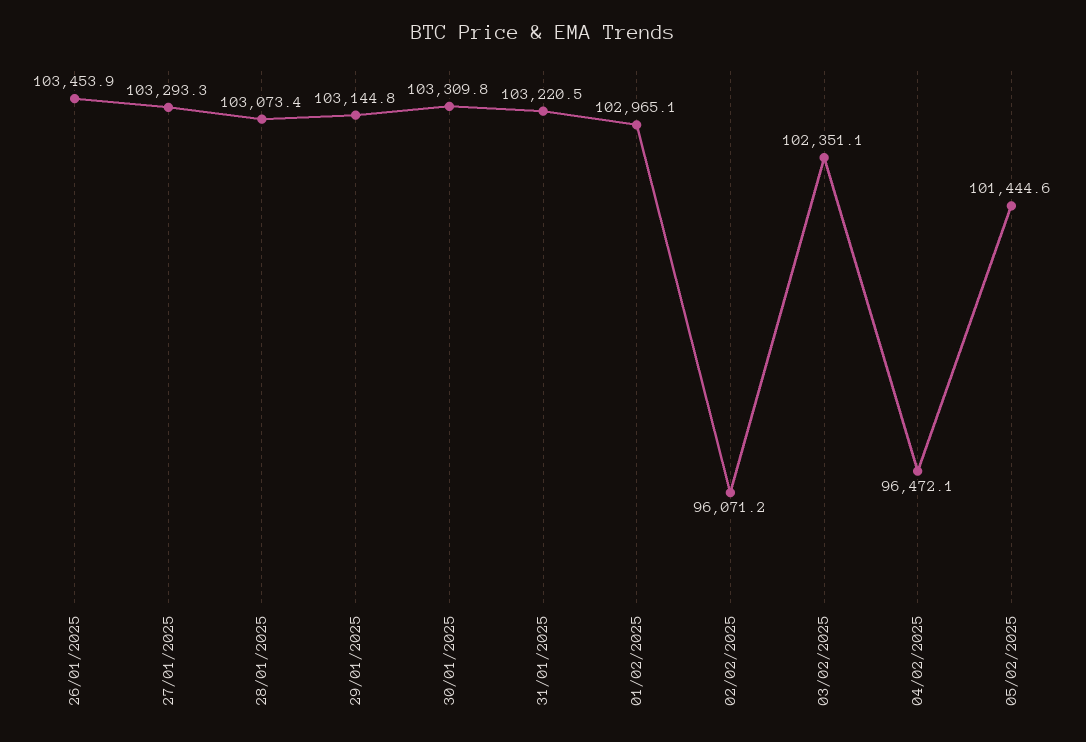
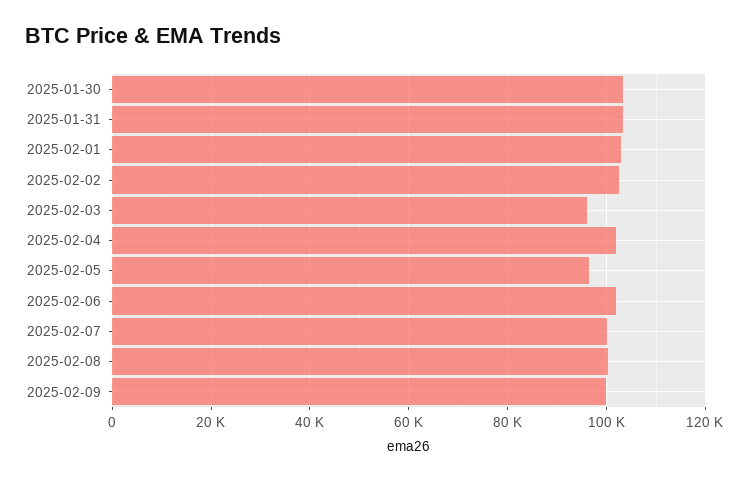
26/01/2025: 103453.9 -> none
27/01/2025: 103293.3 -> none
28/01/2025: 103073.4 -> none
29/01/2025: 103144.8 -> none
02/02/2025: 96071.2 -> 102000
03/02/2025: 102351.1 -> 96000
04/02/2025: 96472.1 -> 102000
05/02/2025: 101444.6 -> 96000
2025-02-06: none -> 102000
2025-02-07: none -> 100000
2025-02-08: none -> 100000
2025-02-09: none -> 100000

